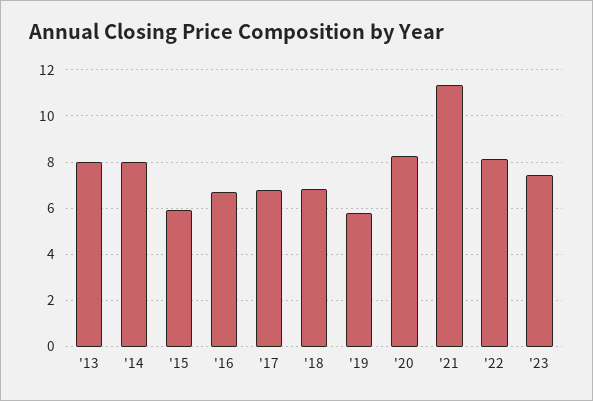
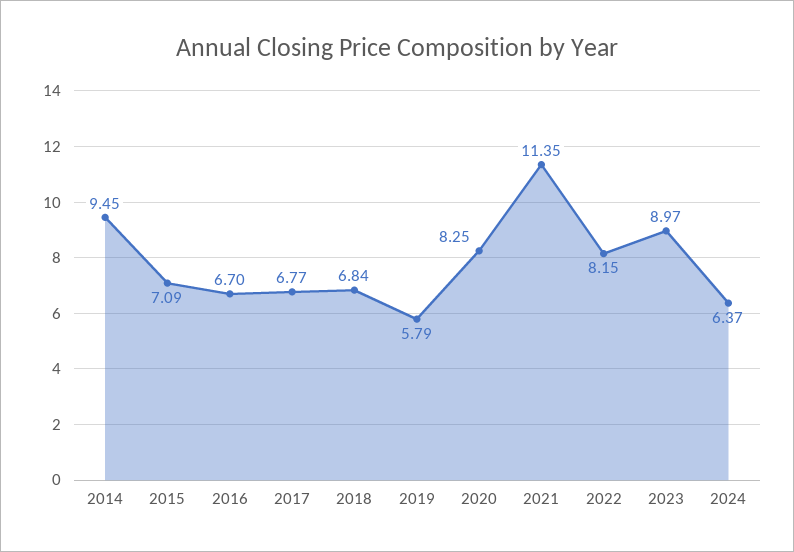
'13: 8 -> none
'14: 8 -> 9.45
'15: 6 -> 7.09
'23: 7.5 -> 8.97
2024: none -> 6.37

